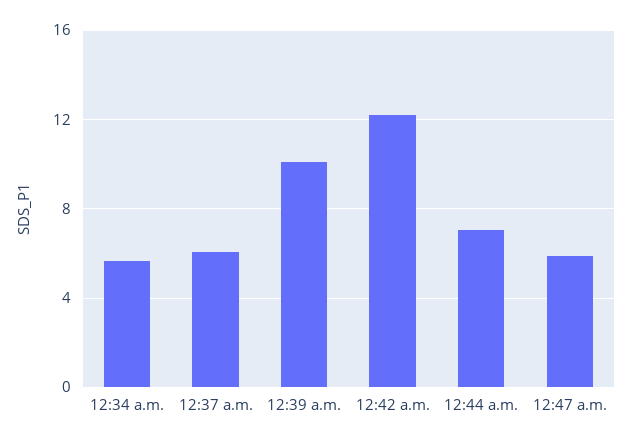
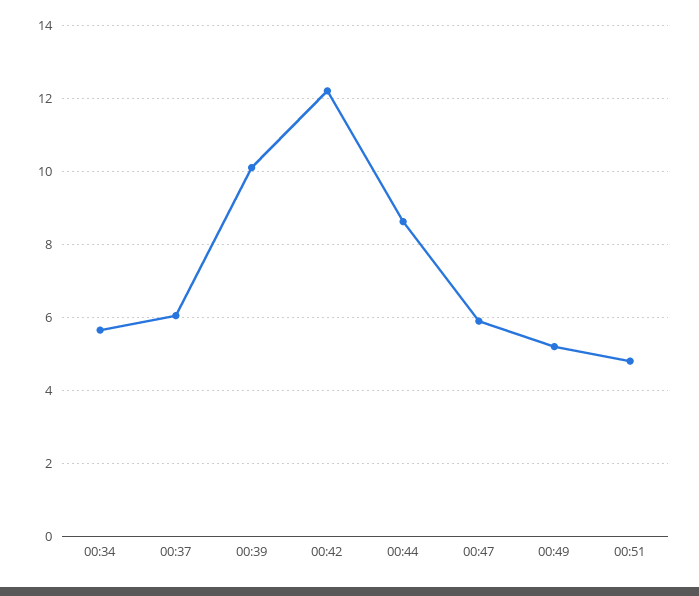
12:44 a.m.: 7 -> 8.6
00:49: none -> 5.2
00:51: none -> 4.8

